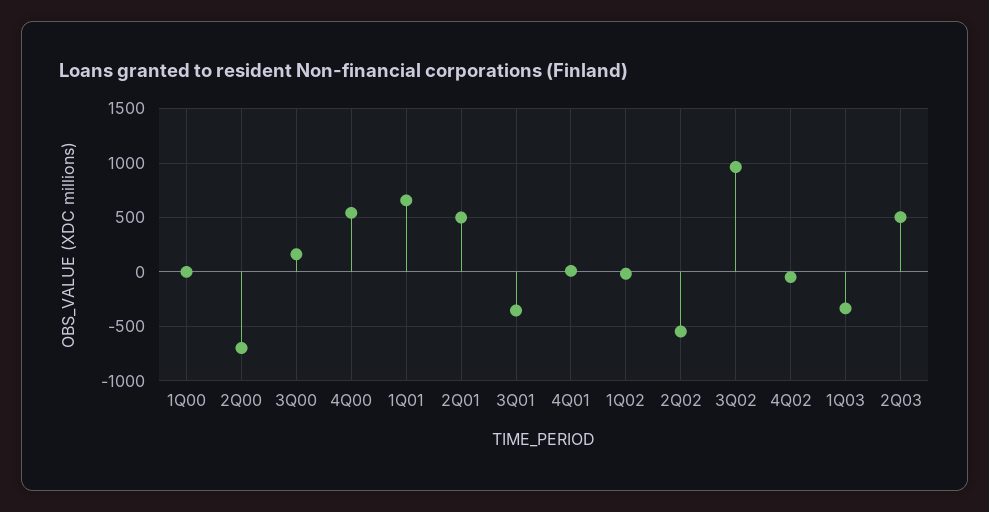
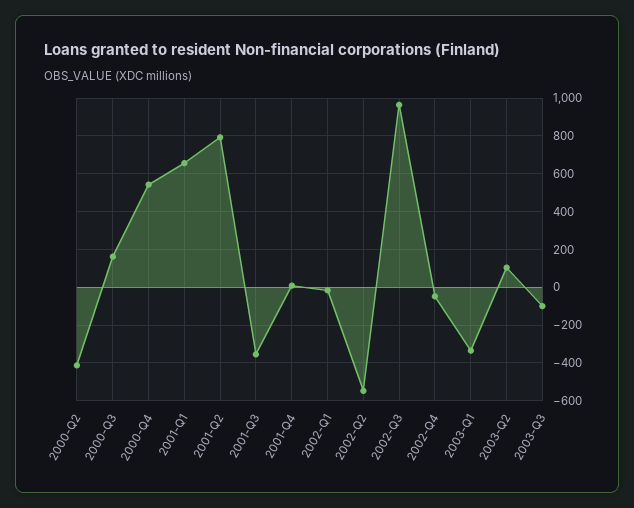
1Q00: 0 -> none
2Q00: -700 -> -400
2Q01: 500 -> 800
2Q03: 500 -> 100
2003-Q3: none -> -100

